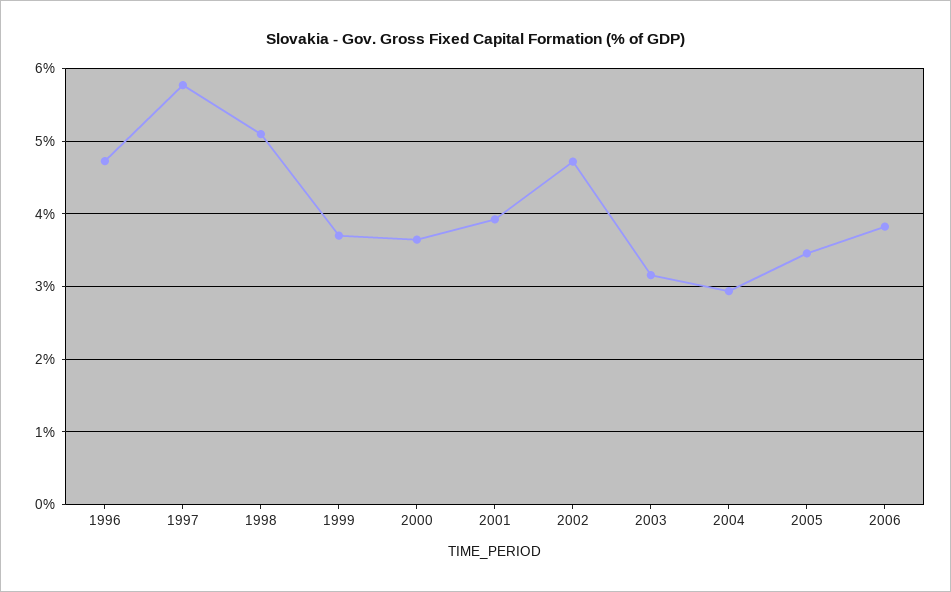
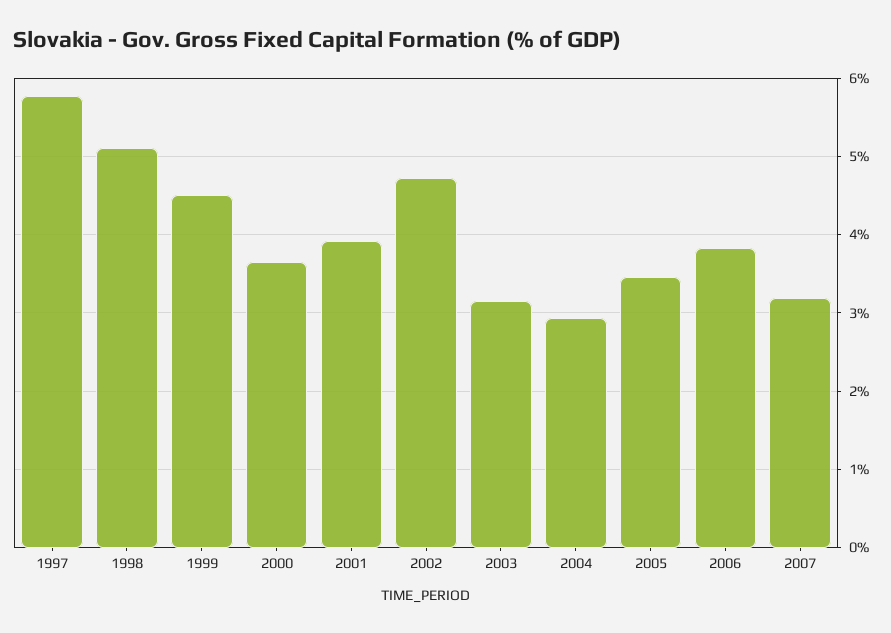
1996: 4.7 -> none
1999: 3.7 -> 4.5
2007: none -> 3.2

